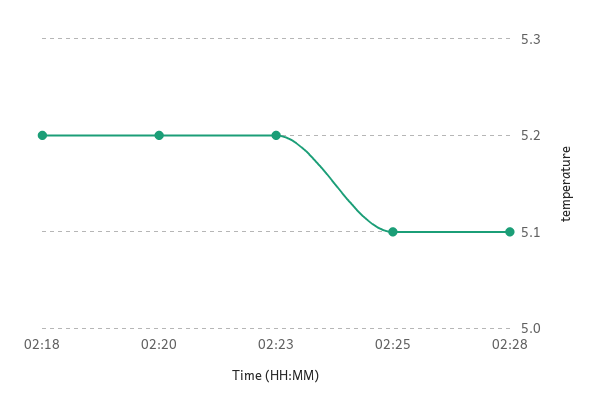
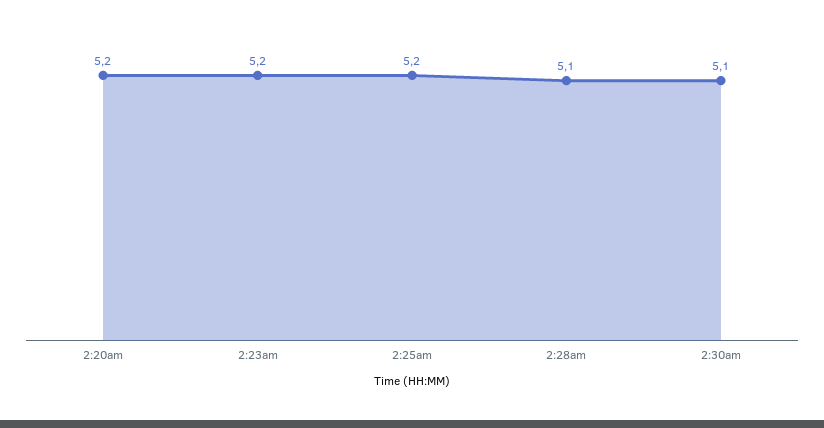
02:18: 5.2 -> none
02:25: 5.1 -> 5.2
2:30am: none -> 5.1

